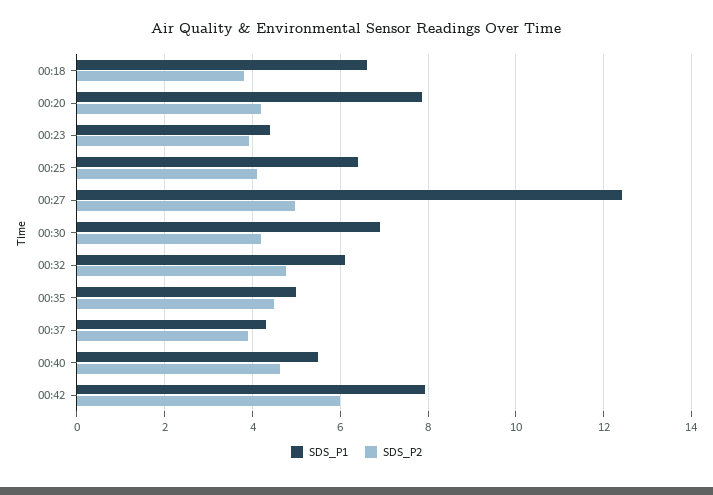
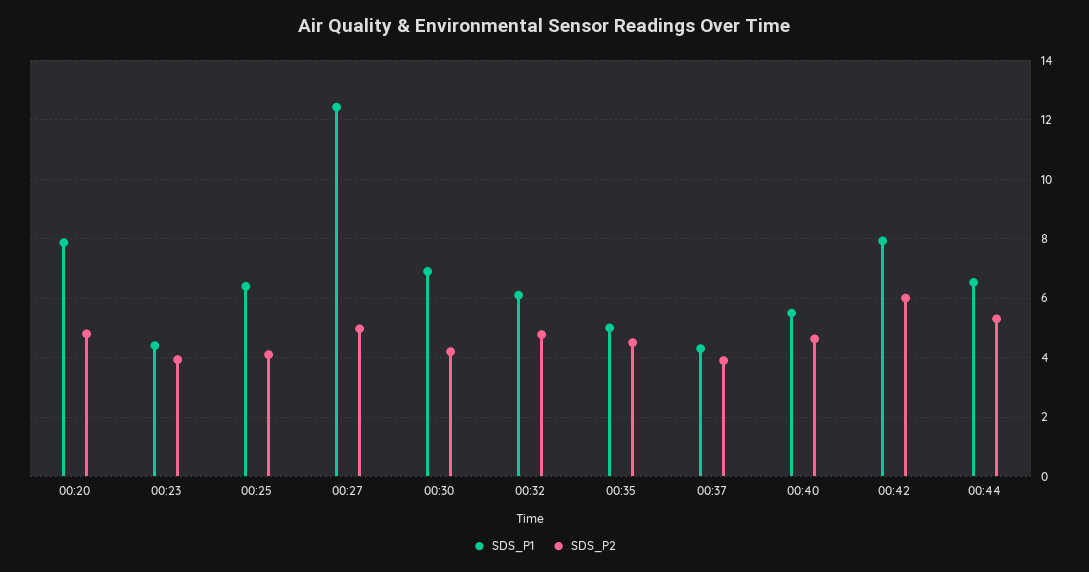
SDS_P1, 00:18: 6.6 -> none
SDS_P2, 00:18: 3.8 -> none
SDS_P2, 00:20: 4.2 -> 4.75
SDS_P1, 00:44: none -> 6.5
SDS_P2, 00:44: none -> 5.25

